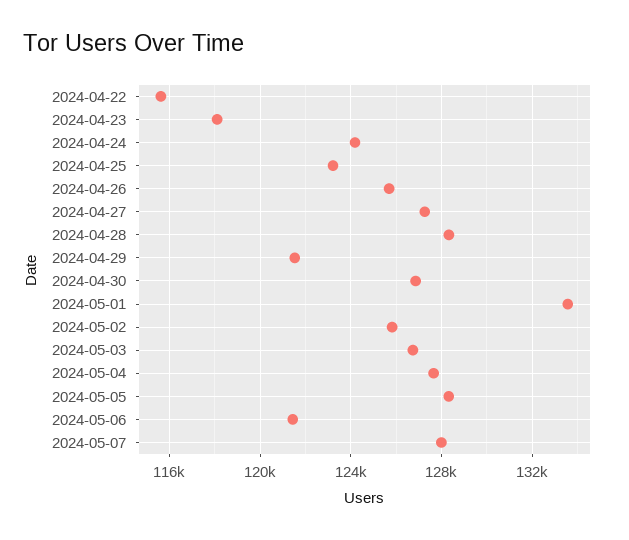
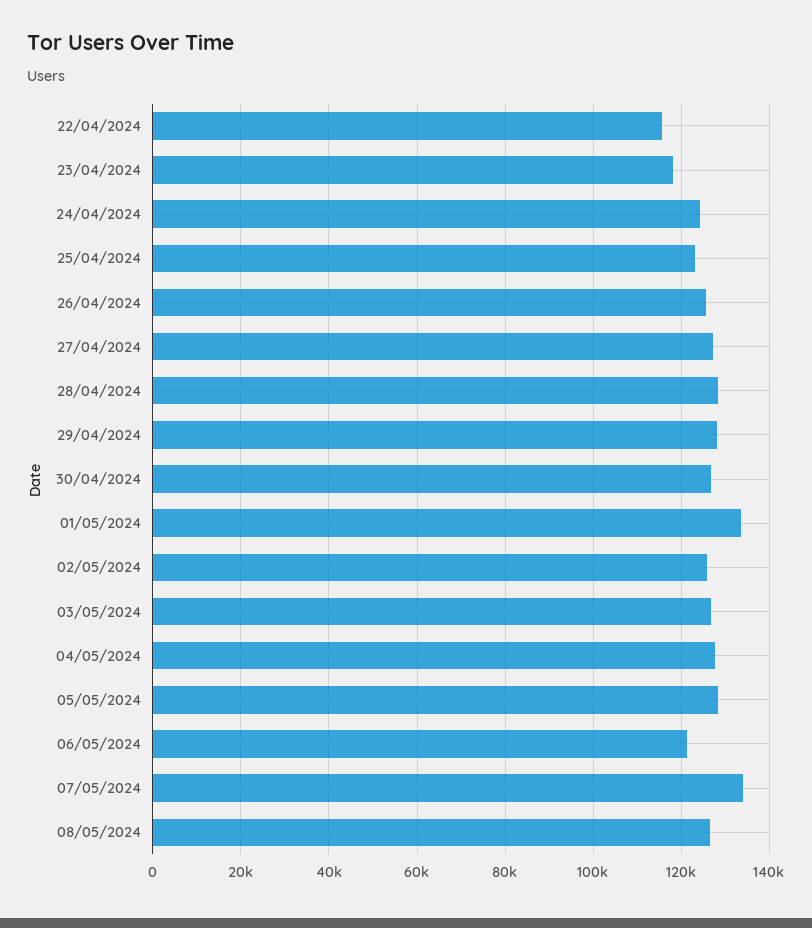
2024-04-29: 121500 -> 128000
2024-05-07: 128000 -> 134000
08/05/2024: none -> 126000

